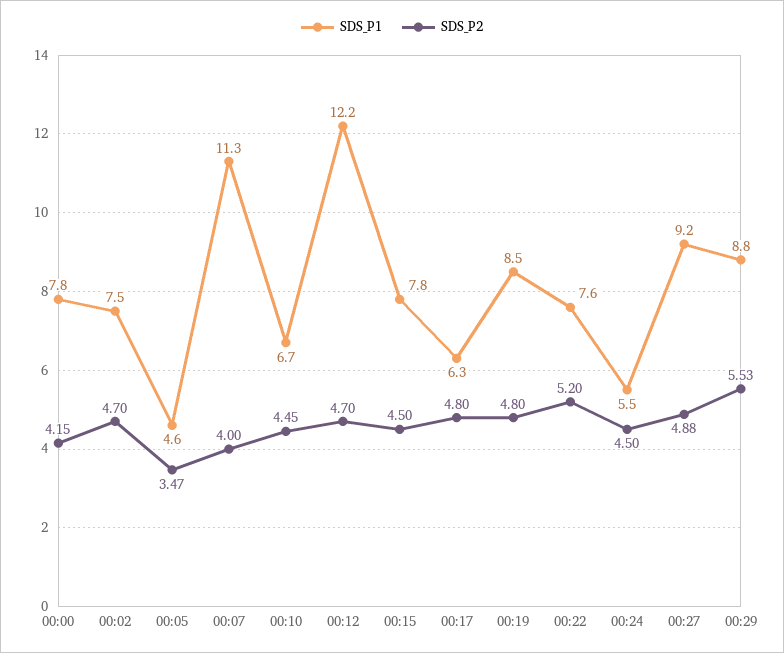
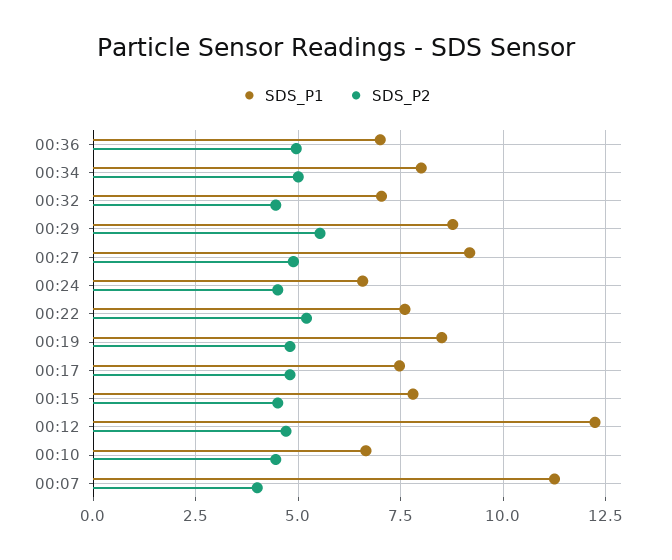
SDS_P1, 00:00: 7.8 -> none
SDS_P2, 00:00: 4.15 -> none
SDS_P1, 00:02: 7.5 -> none
SDS_P2, 00:02: 4.7 -> none
SDS_P1, 00:05: 4.6 -> none
SDS_P2, 00:05: 3.47 -> none
SDS_P1, 00:17: 6.3 -> 7.5
SDS_P1, 00:24: 5.5 -> 6.5
SDS_P1, 00:36: none -> 7
SDS_P2, 00:36: none -> 5
SDS_P1, 00:34: none -> 8
SDS_P2, 00:34: none -> 5
SDS_P1, 00:32: none -> 7
SDS_P2, 00:32: none -> 4.5

